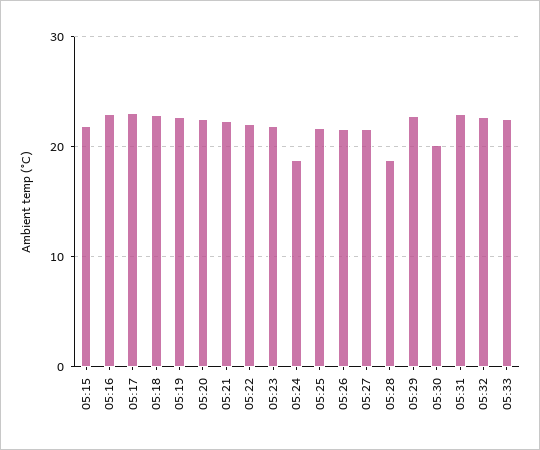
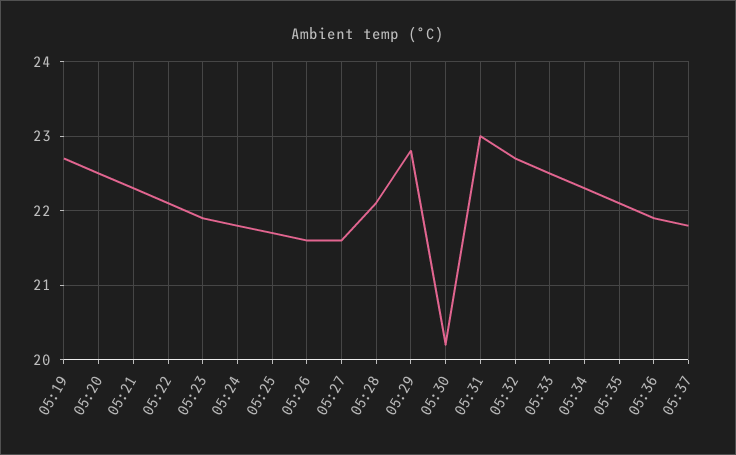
05:15: 22 -> none
05:16: 23 -> none
05:17: 23 -> none
05:18: 23 -> none
05:24: 19 -> 21.8
05:28: 19 -> 22.1
05:34: none -> 22.3
05:35: none -> 22.1
05:36: none -> 21.9
05:37: none -> 21.8

